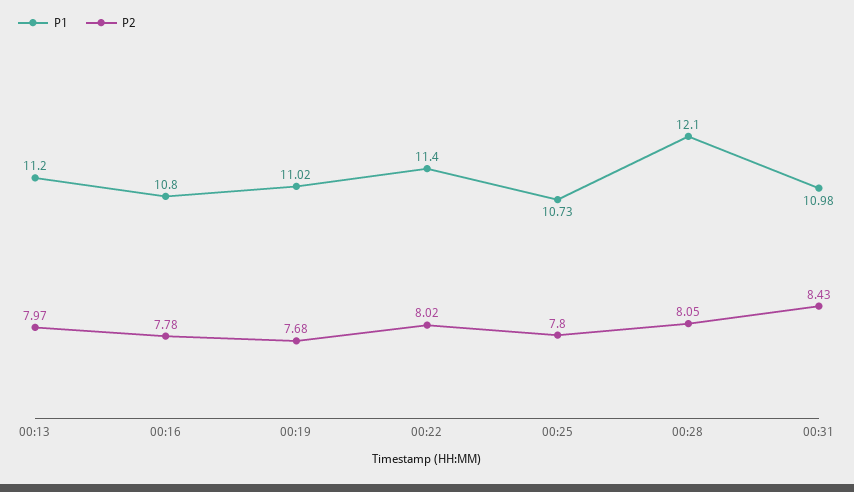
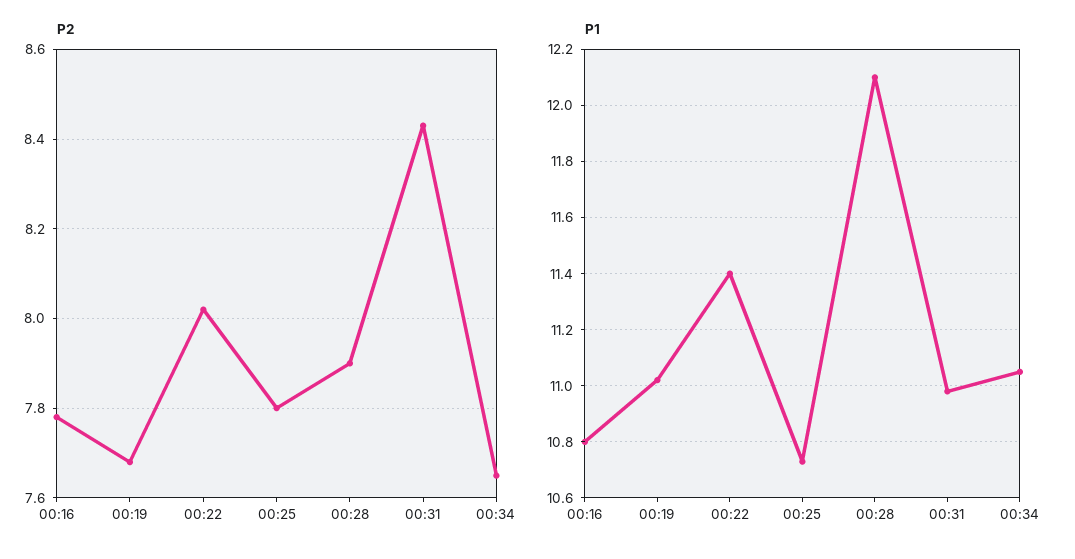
P1, 00:13: 11.2 -> none
P2, 00:13: 7.97 -> none
P2, 00:28: 8.05 -> 7.9
P2, 00:34: none -> 7.65
P1, 00:34: none -> 11.05

